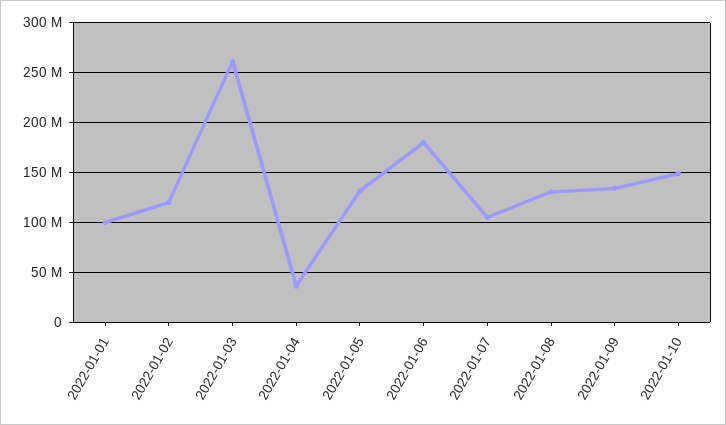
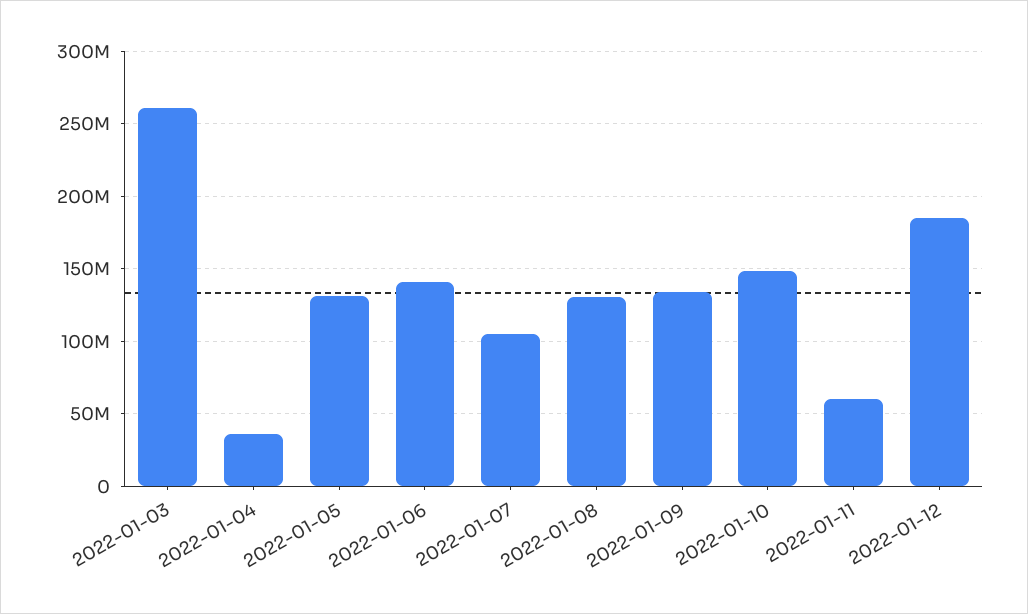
2022-01-01: 100000000 -> none
2022-01-02: 120000000 -> none
2022-01-06: 180000000 -> 140000000
2022-01-11: none -> 60000000
2022-01-12: none -> 185000000

